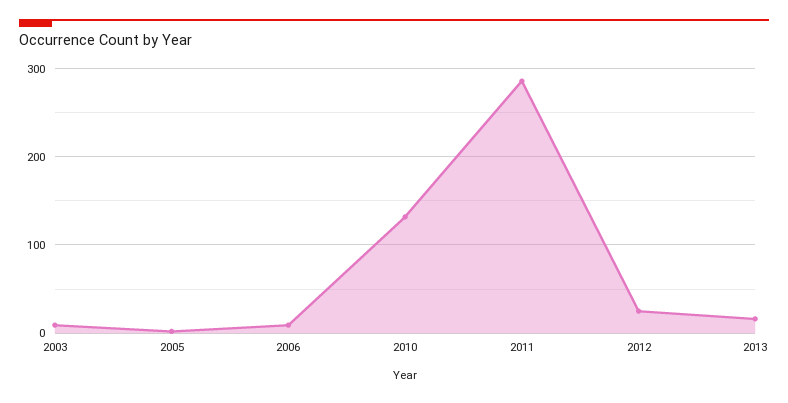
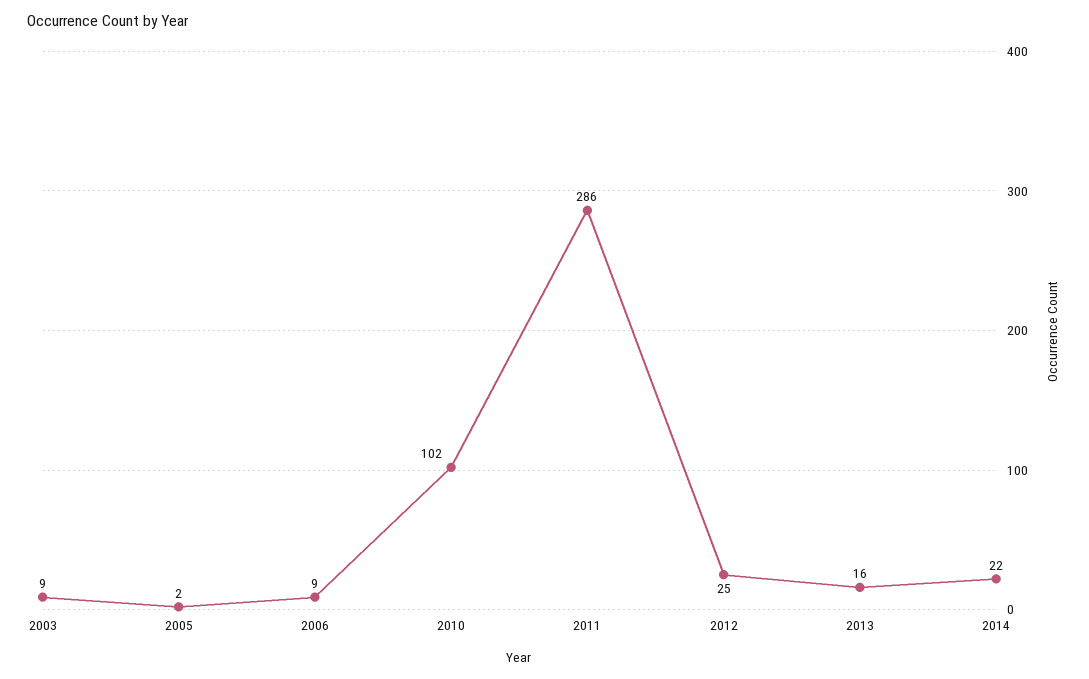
2010: 130 -> 102
2014: none -> 22

